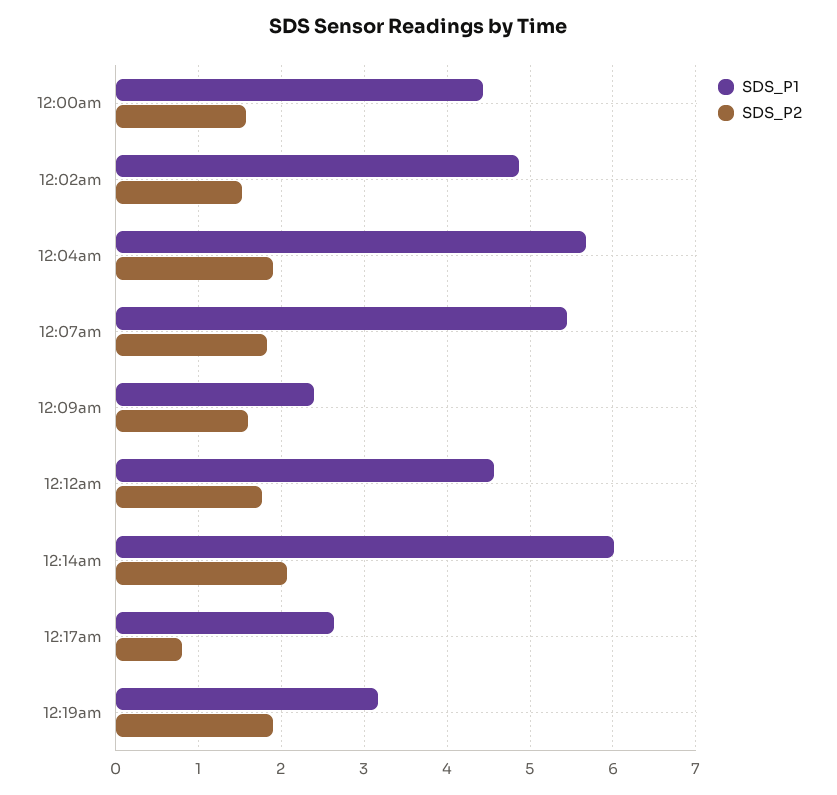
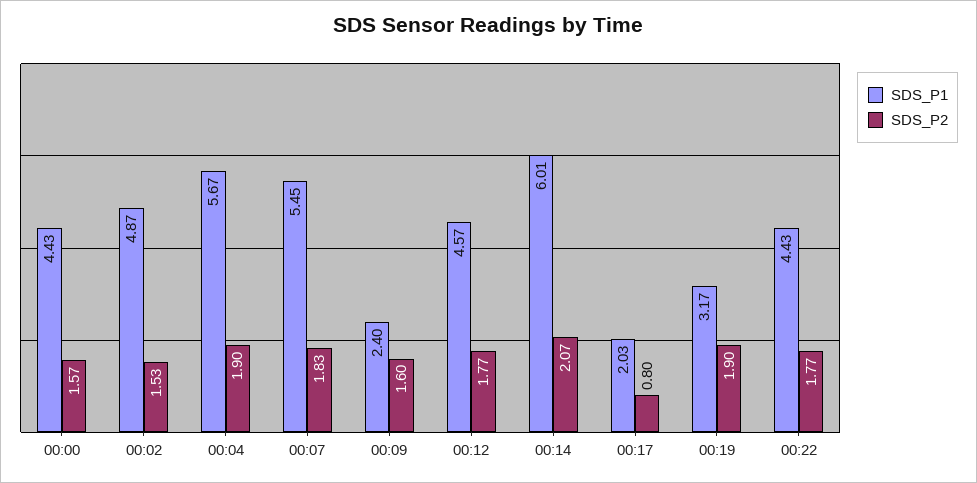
SDS_P1, 12:17am: 2.6 -> 2.03
SDS_P1, 00:22: none -> 4.43
SDS_P2, 00:22: none -> 1.77

